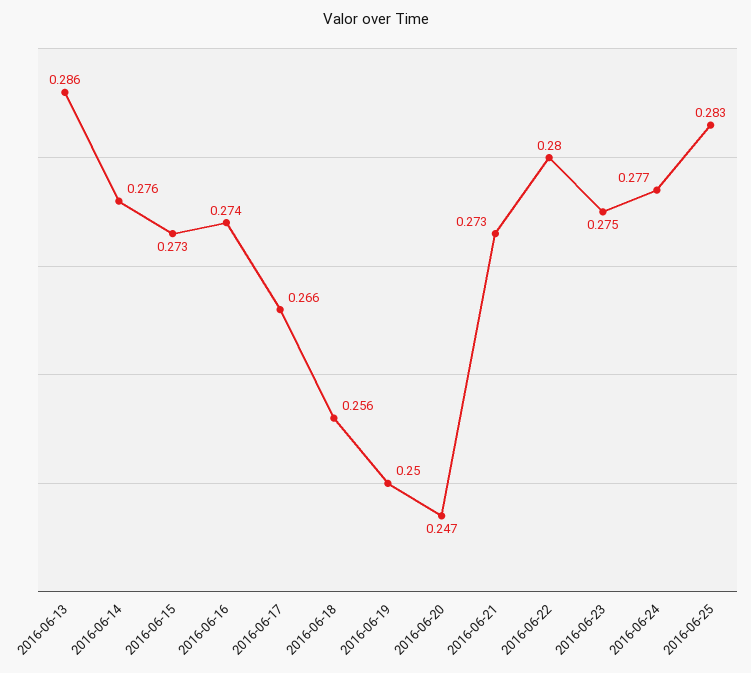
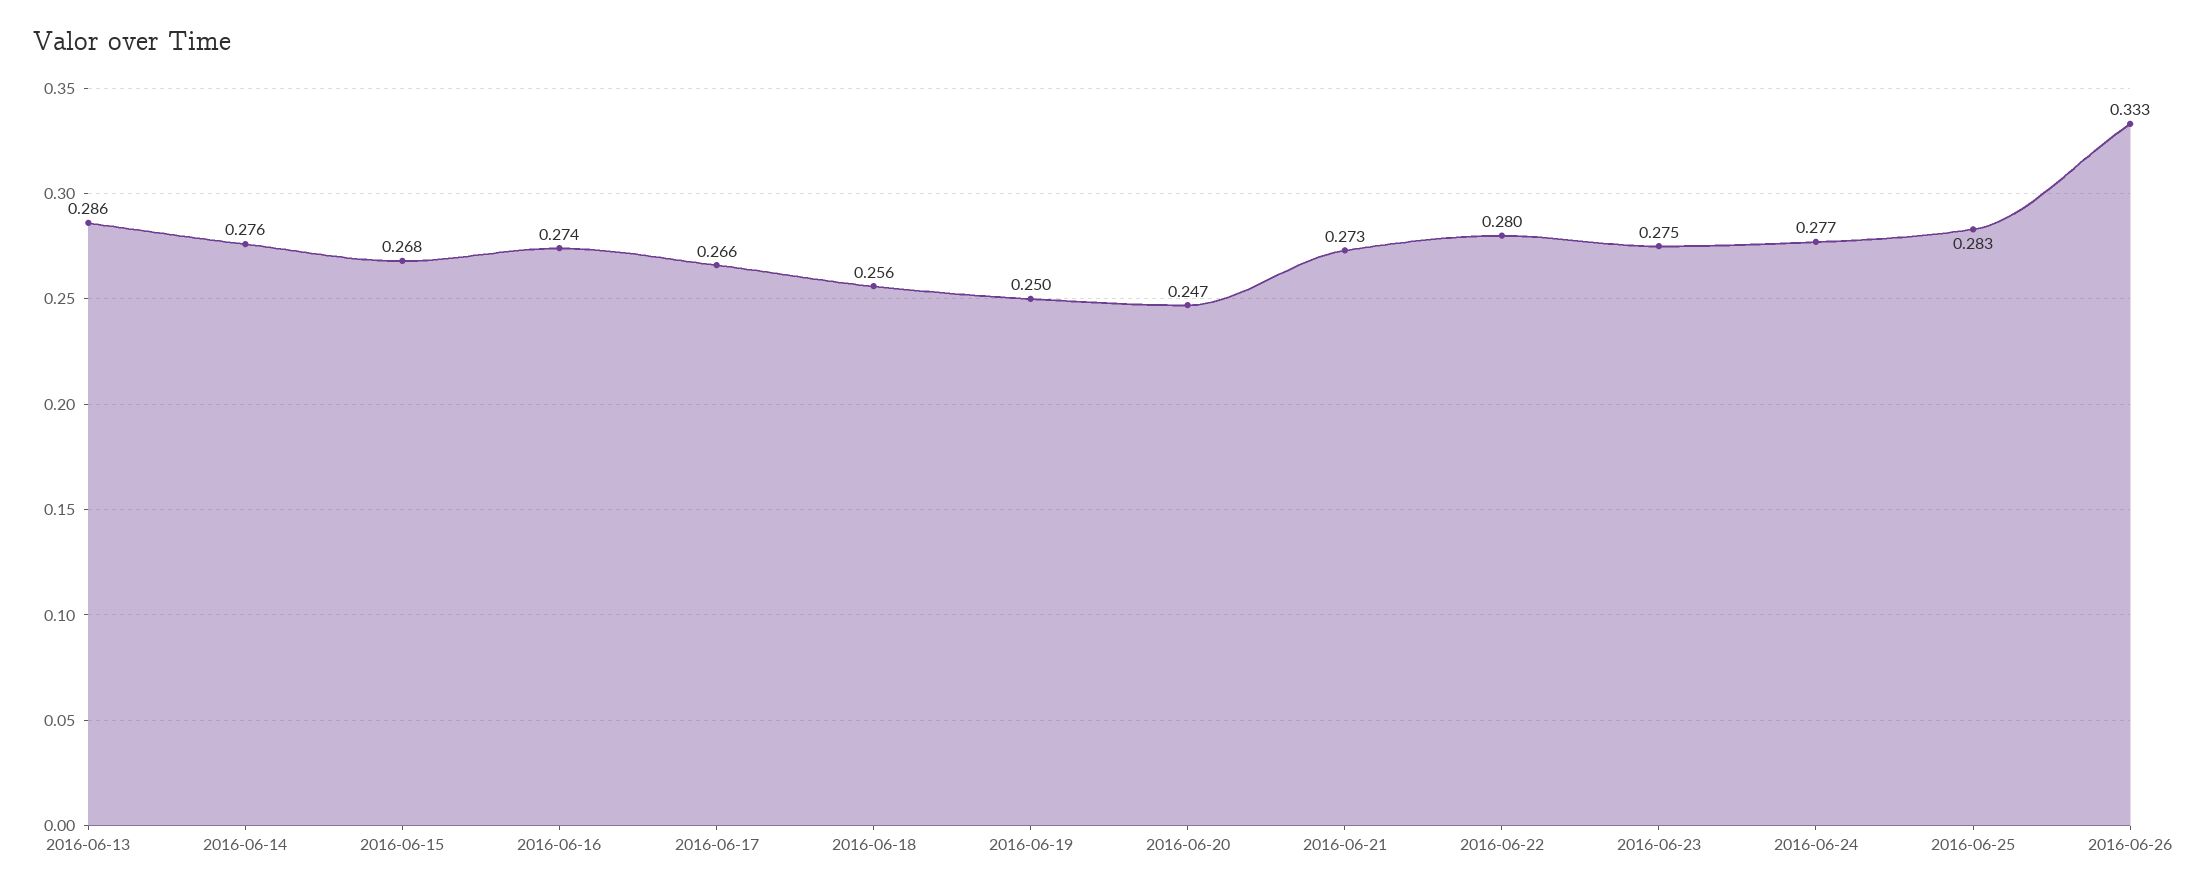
2016-06-15: 0.273 -> 0.268
2016-06-26: none -> 0.333

